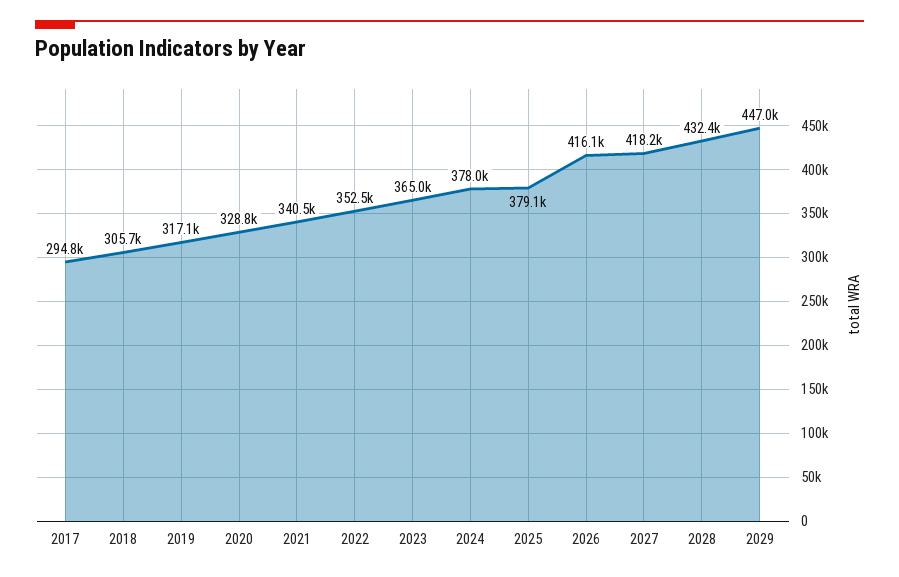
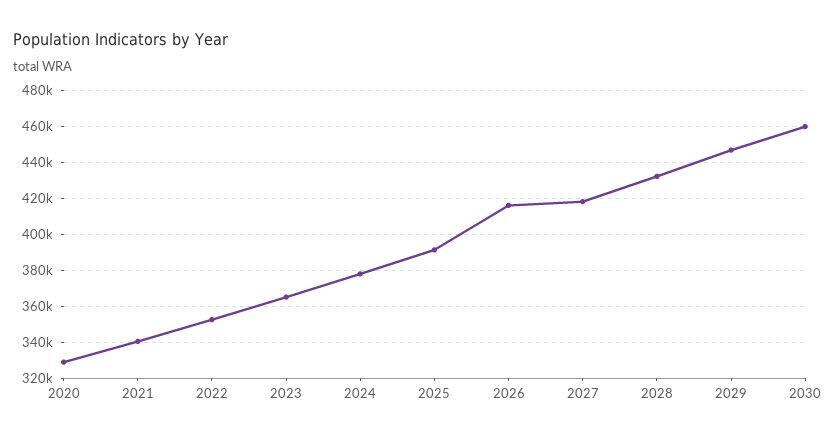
2017: 294800 -> none
2018: 305700 -> none
2019: 317100 -> none
2025: 379100 -> 390000
2030: none -> 460000

